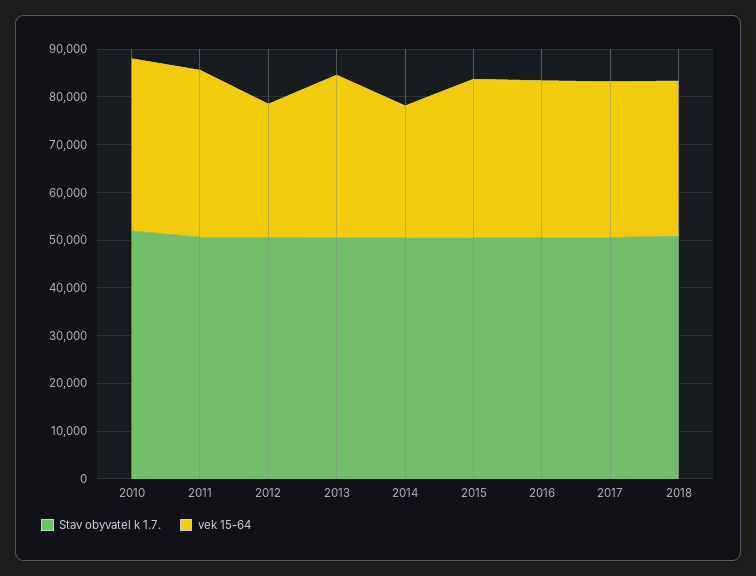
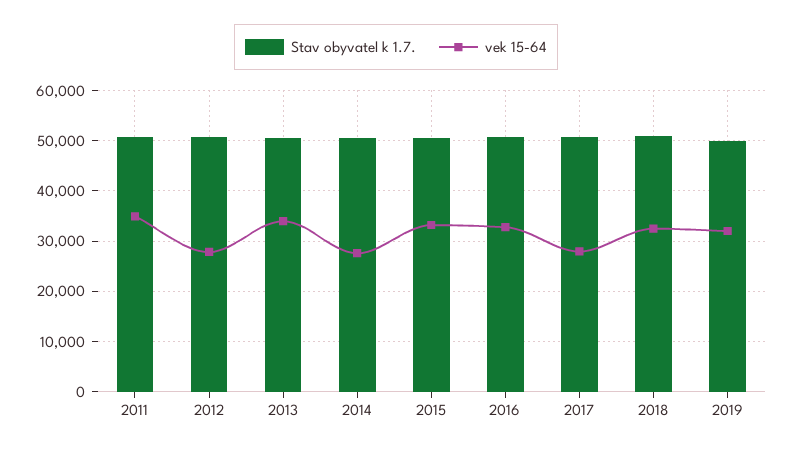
Stav obyvatel k 1.7., 2010: 52000 -> none
vek 15-64, 2010: 36000 -> none
vek 15-64, 2017: 32000 -> 28000
Stav obyvatel k 1.7., 2019: none -> 50000
vek 15-64, 2019: none -> 32000

